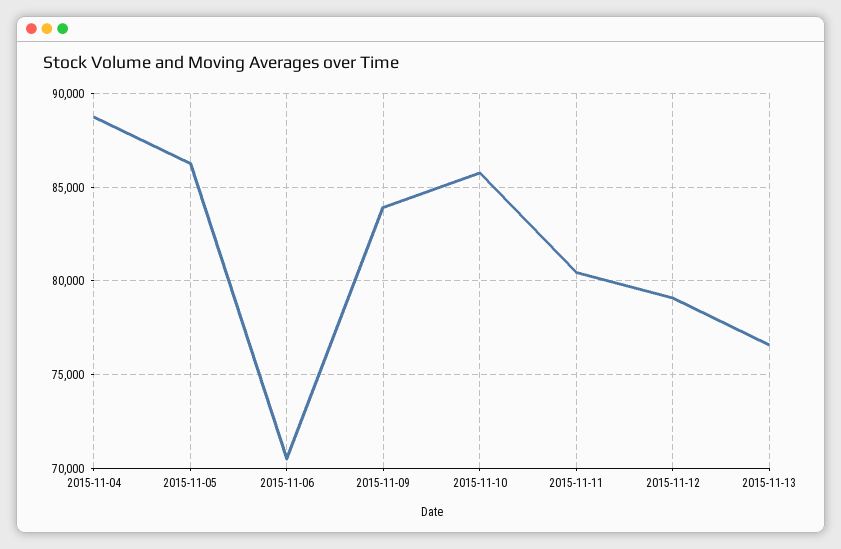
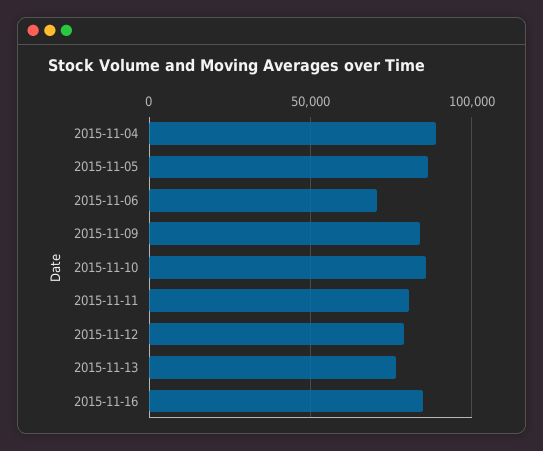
2015-11-16: none -> 85000

